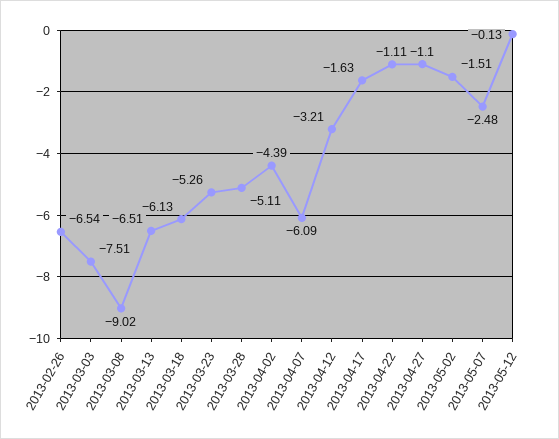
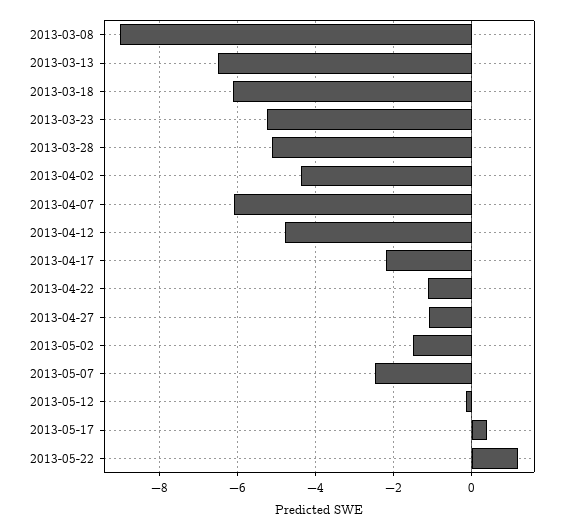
2013-02-26: -6.54 -> none
2013-03-03: -7.51 -> none
2013-04-12: -3.21 -> -4.8
2013-04-17: -1.63 -> -2.2
2013-05-17: none -> 0.4
2013-05-22: none -> 1.2

